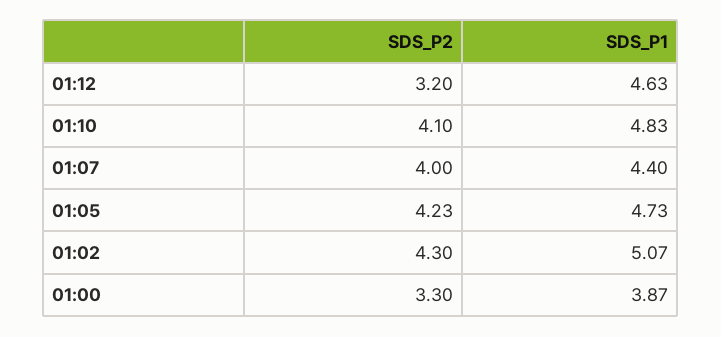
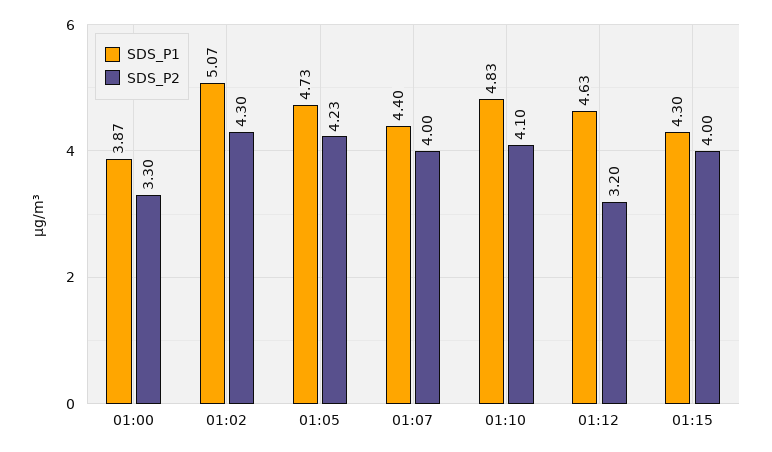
SDS_P1, 01:15: none -> 4.3
SDS_P2, 01:15: none -> 4

